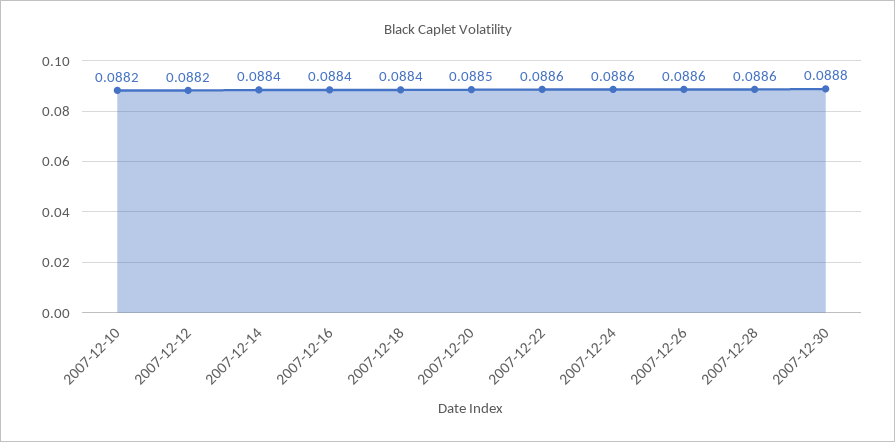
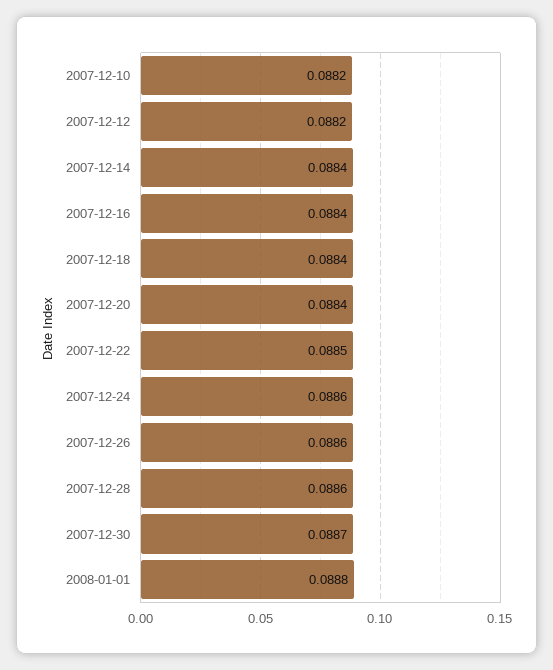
2007-12-20: 0.0885 -> 0.0884
2007-12-22: 0.0886 -> 0.0885
2007-12-30: 0.0888 -> 0.0887
2008-01-01: none -> 0.0888

